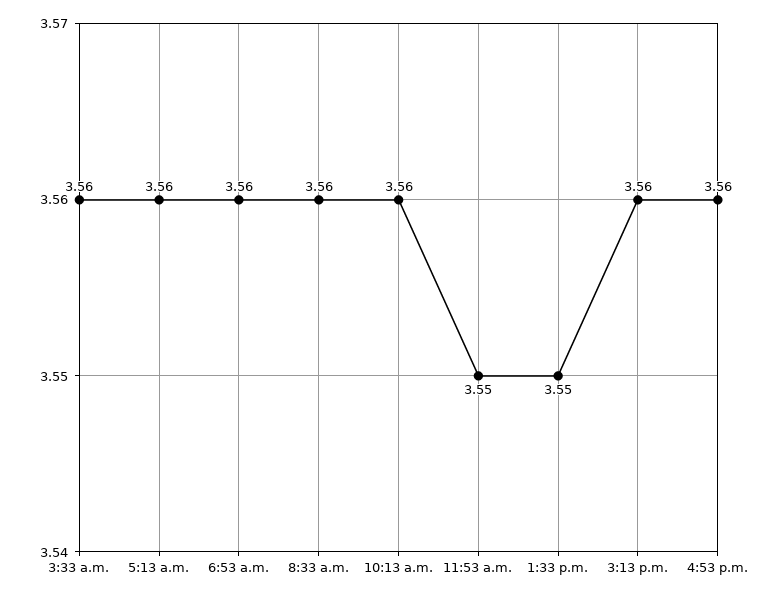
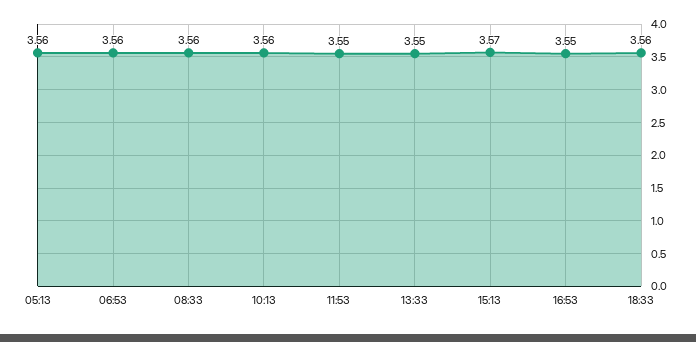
3:33 a.m.: 3.56 -> none
3:13 p.m.: 3.56 -> 3.57
4:53 p.m.: 3.56 -> 3.55
18:33: none -> 3.56

